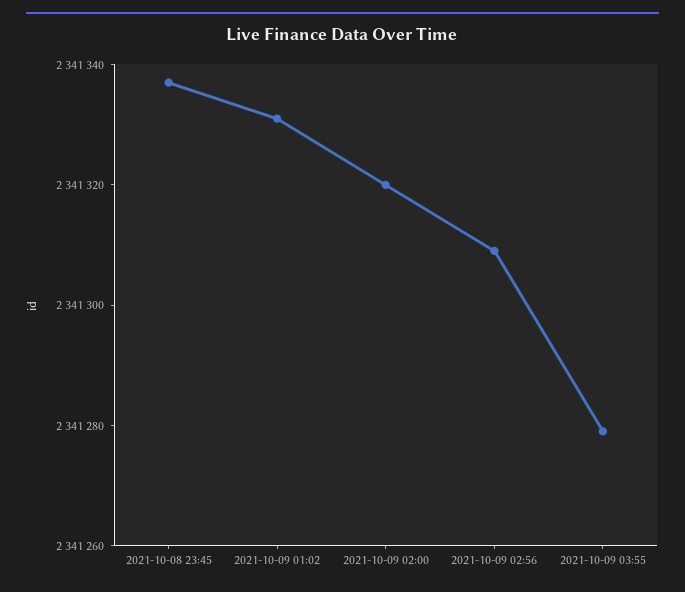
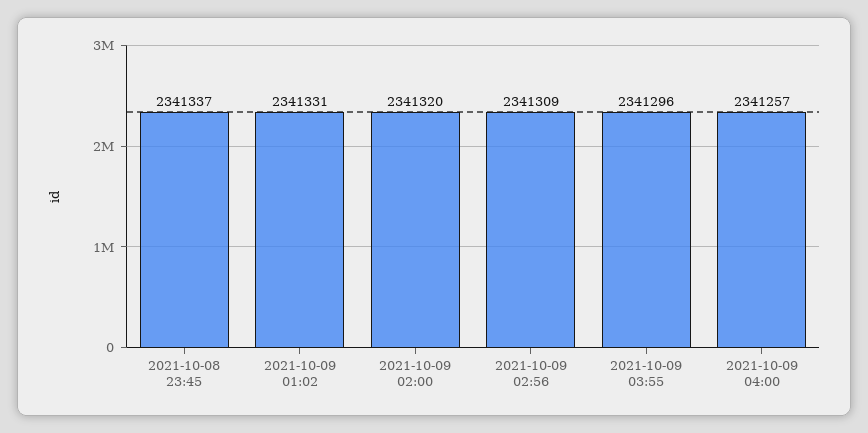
2021-10-09 03:55: 2341280 -> 2341296
2021-10-09 04:00: none -> 2341257

